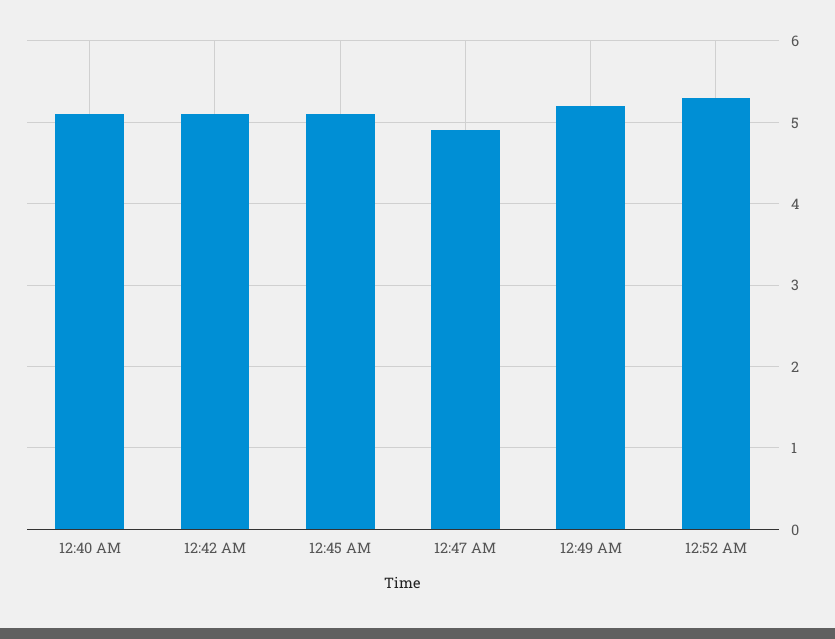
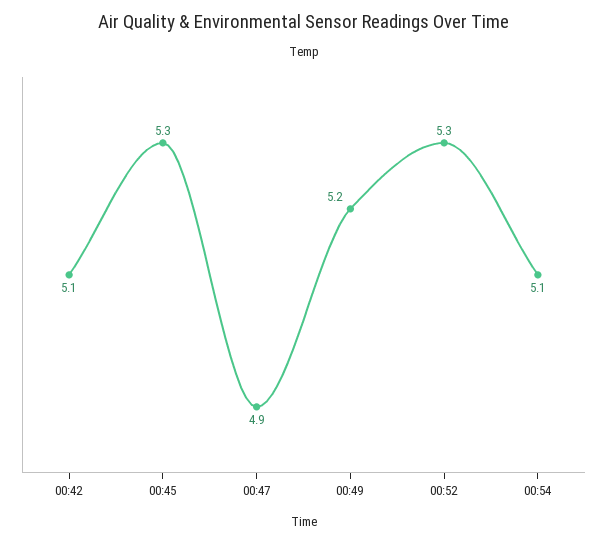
12:40 AM: 5.1 -> none
12:45 AM: 5.1 -> 5.3
00:54: none -> 5.1

